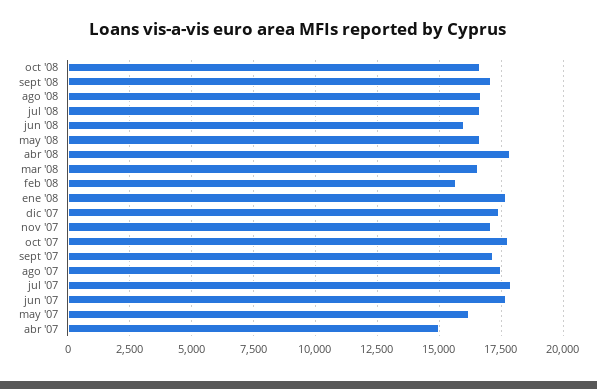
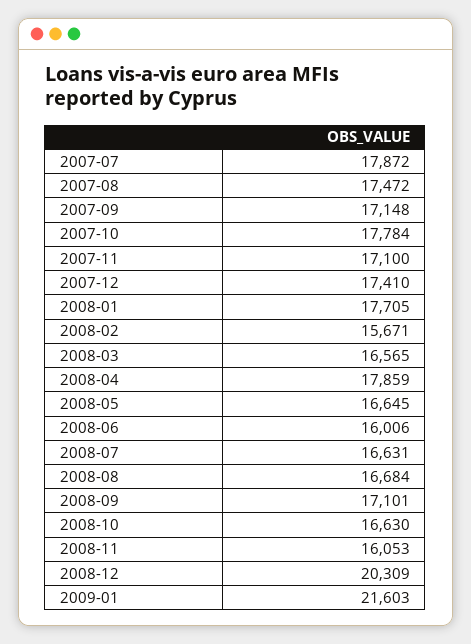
jun '07: 17750 -> none
may '07: 16250 -> none
abr '07: 15000 -> none
2008-11: none -> 16053
2008-12: none -> 20309
2009-01: none -> 21603

